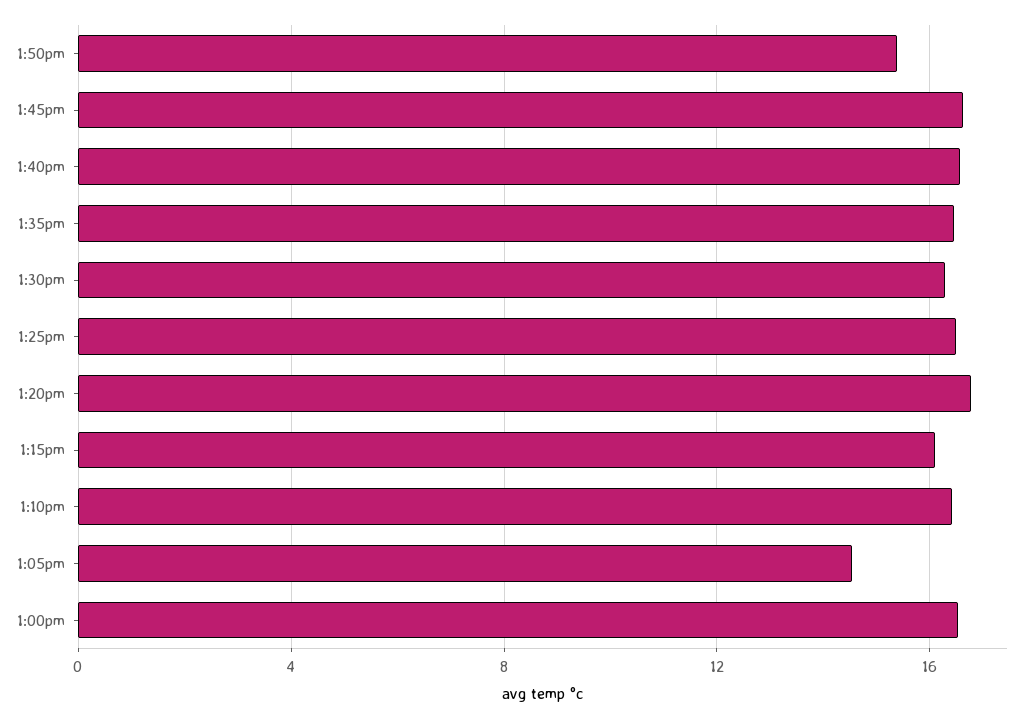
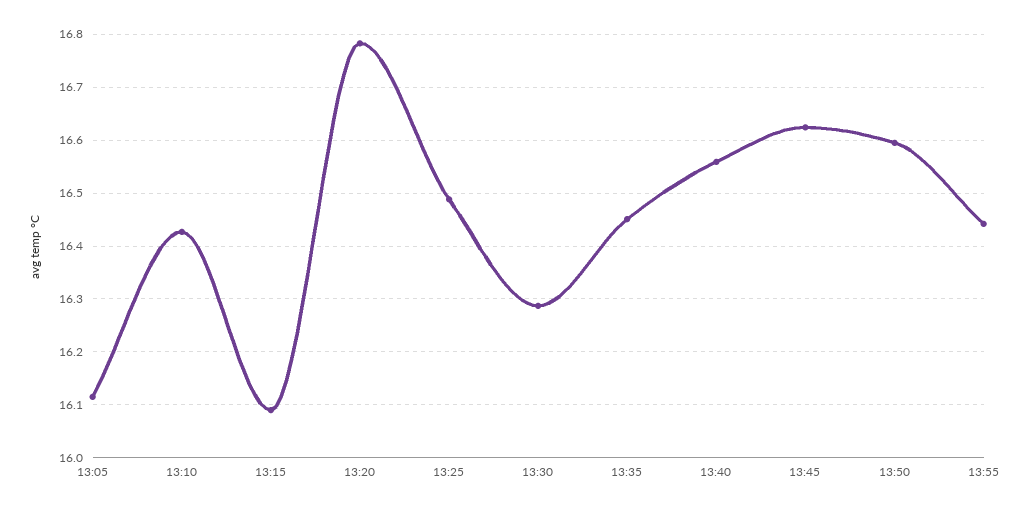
1:50pm: 15.5 -> 16.6
1:05pm: 14.5 -> 16.12
1:00pm: 16.5 -> none
13:55: none -> 16.44

